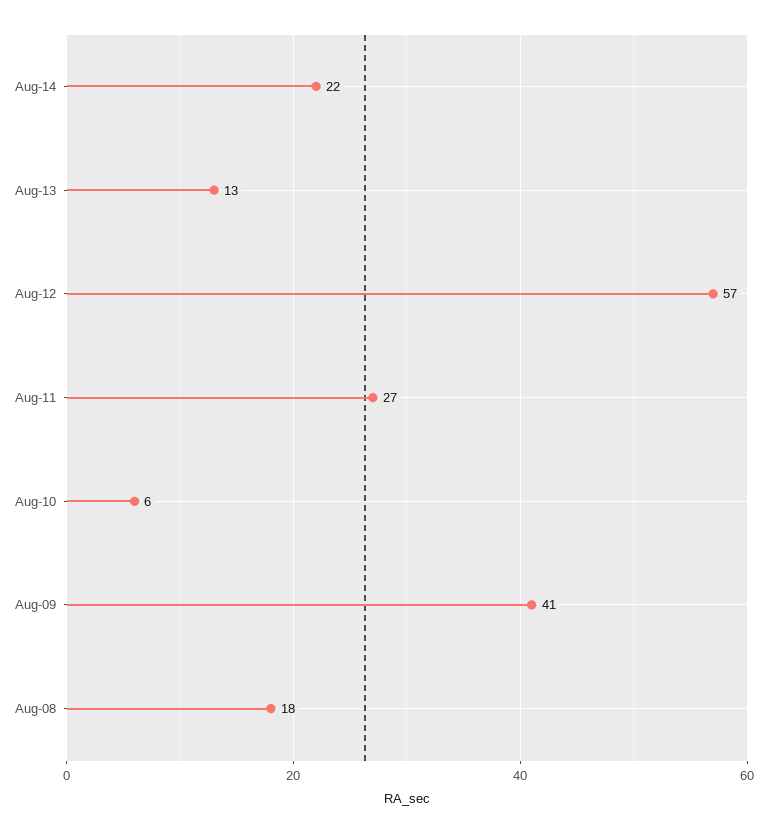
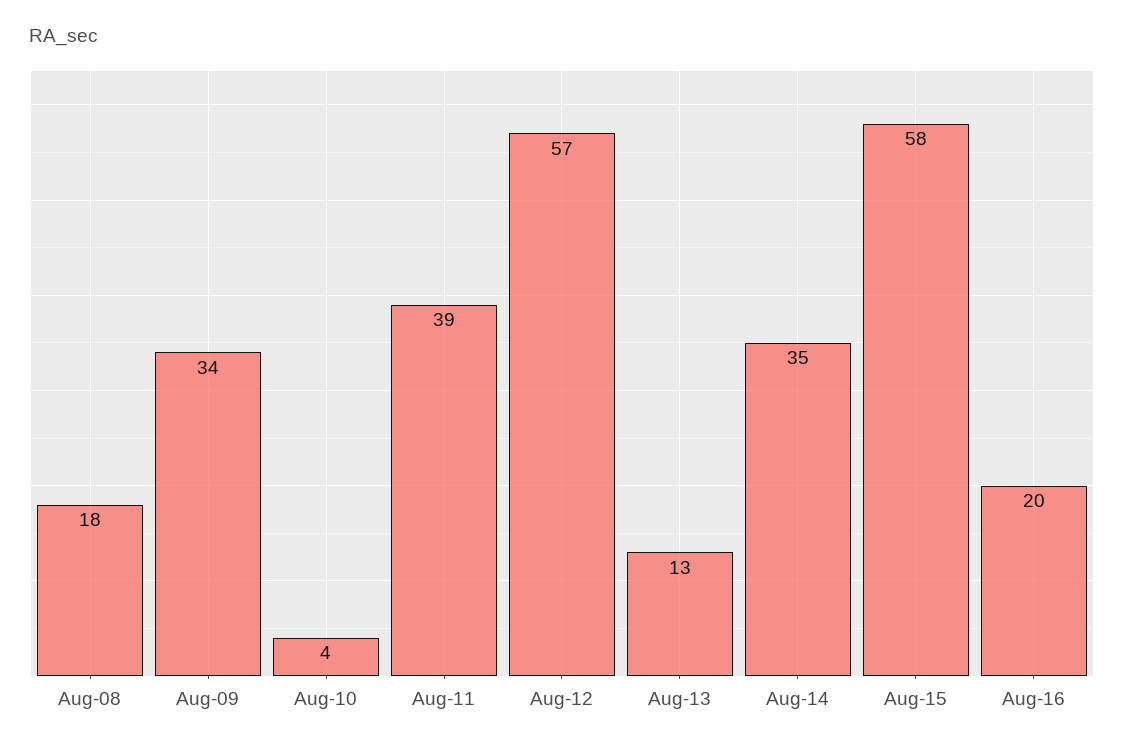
Aug-14: 22 -> 35
Aug-11: 27 -> 39
Aug-10: 6 -> 4
Aug-09: 41 -> 34
Aug-15: none -> 58
Aug-16: none -> 20

